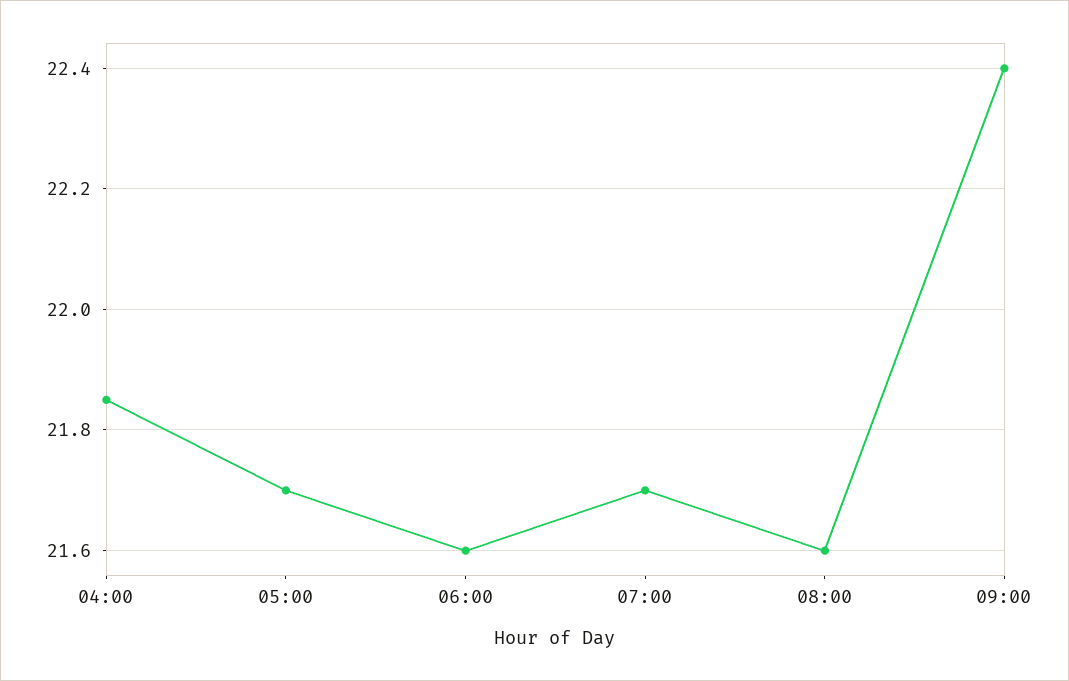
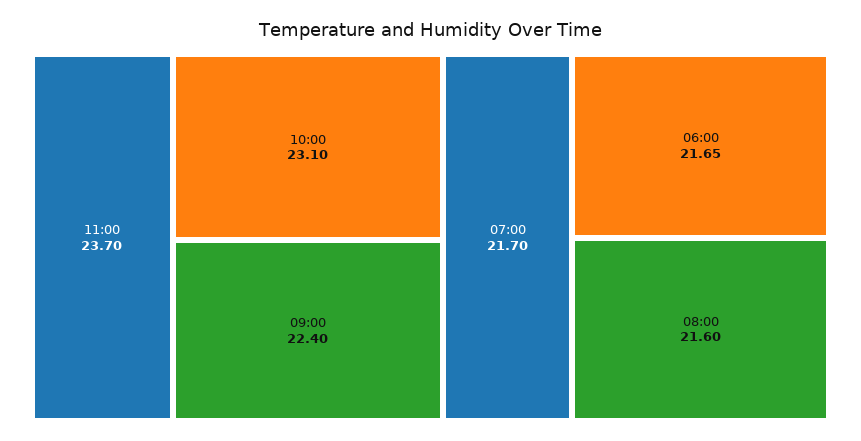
04:00: 21.85 -> none
05:00: 21.7 -> none
06:00: 21.6 -> 21.65
11:00: none -> 23.7
10:00: none -> 23.1

